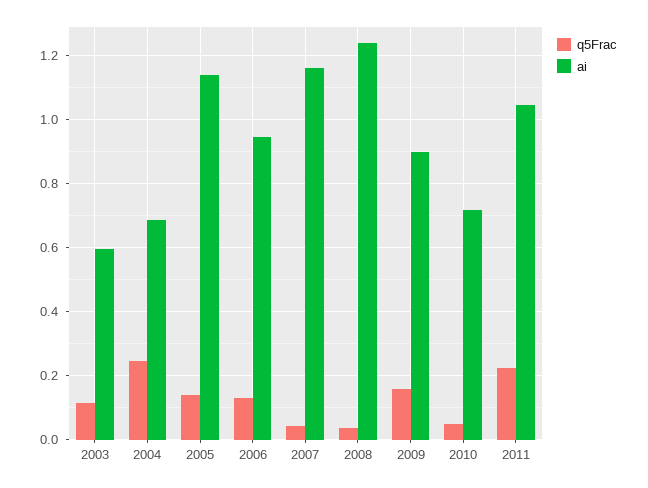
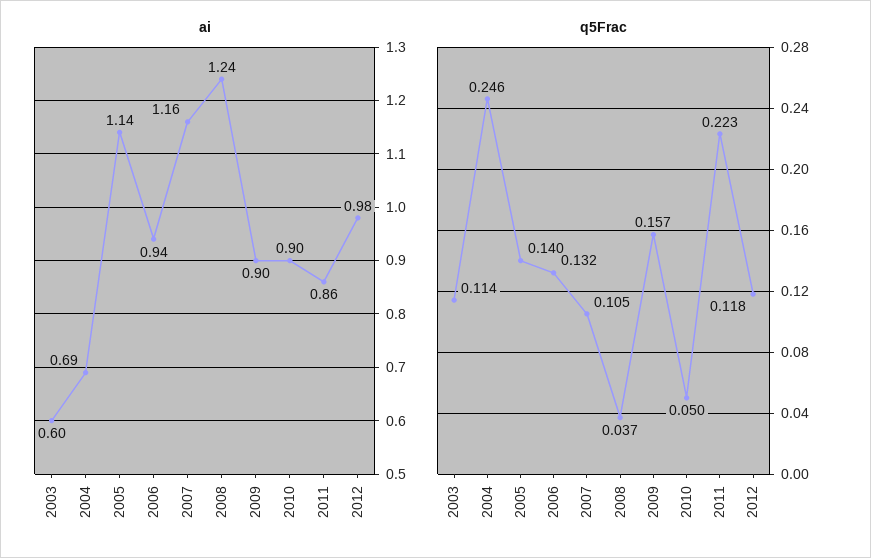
q5Frac, 2007: 0.04 -> 0.105
ai, 2010: 0.72 -> 0.9
ai, 2011: 1.04 -> 0.86
ai, 2012: none -> 0.98
q5Frac, 2012: none -> 0.118

